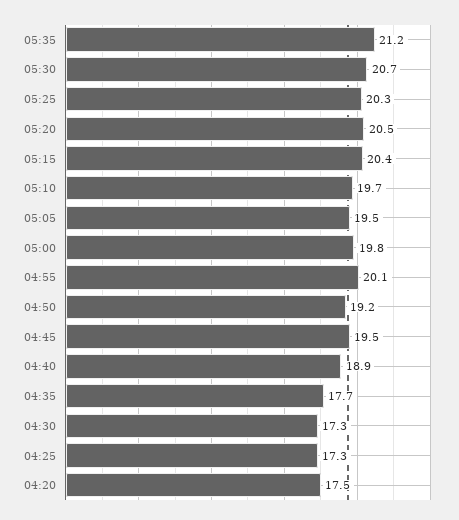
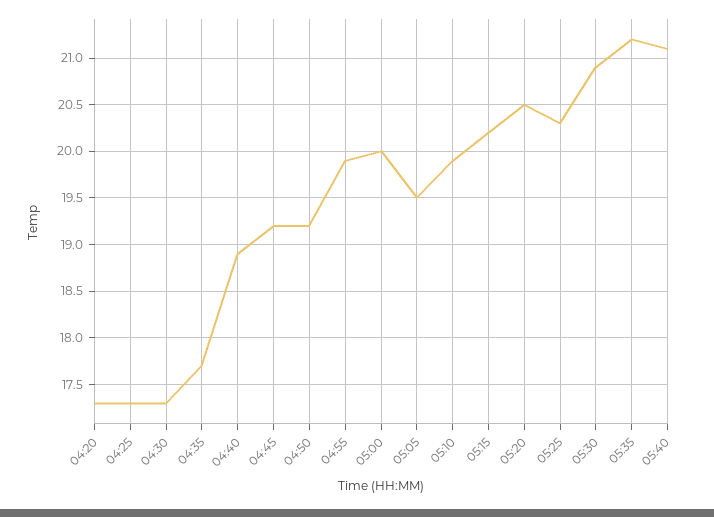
05:30: 20.7 -> 20.9
05:15: 20.4 -> 20.2
05:10: 19.7 -> 19.9
05:00: 19.8 -> 20
04:55: 20.1 -> 19.9
04:45: 19.5 -> 19.2
04:20: 17.5 -> 17.3
05:40: none -> 21.1

